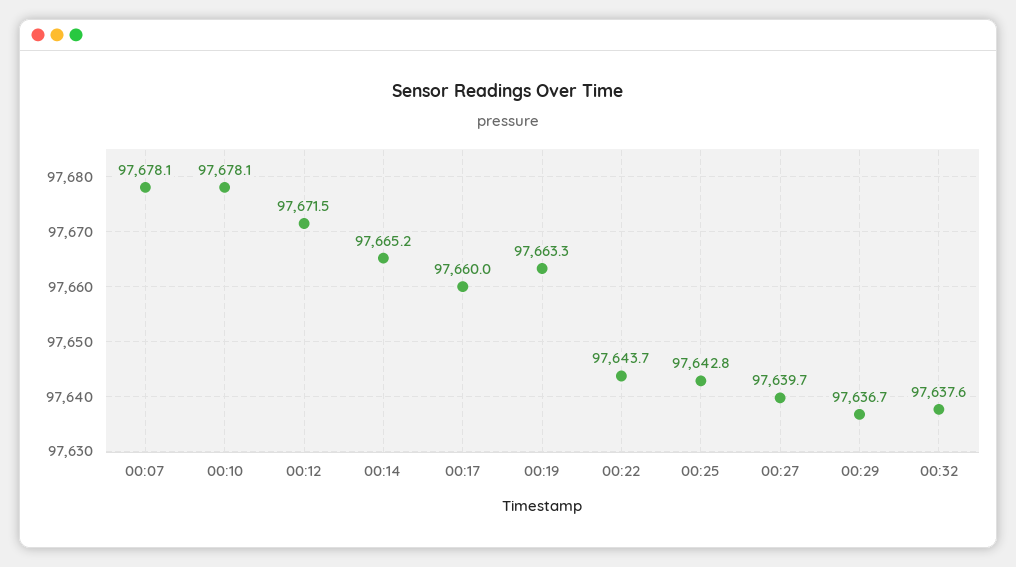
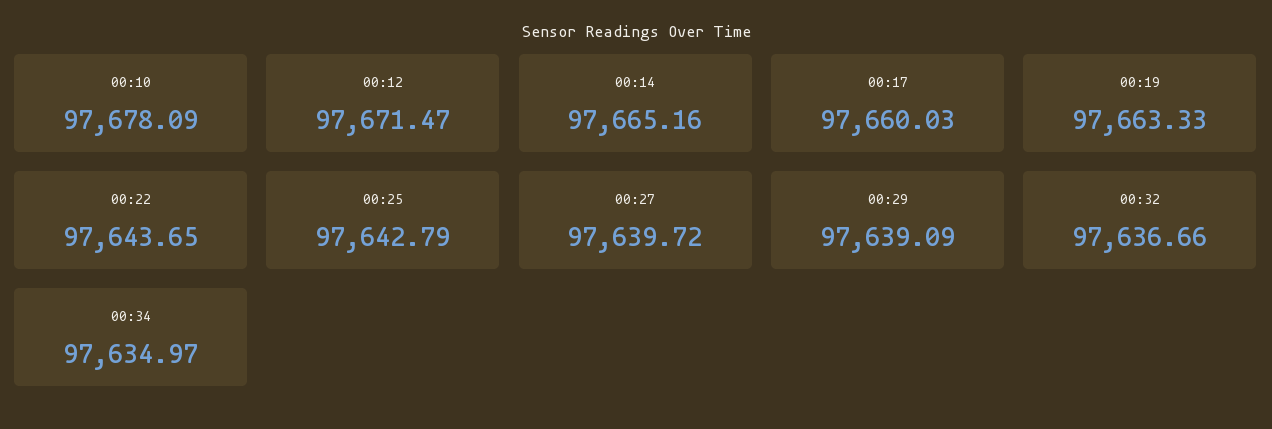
00:07: 97678.1 -> none
00:29: 97636.7 -> 97639.09
00:32: 97637.6 -> 97636.66
00:34: none -> 97634.97

